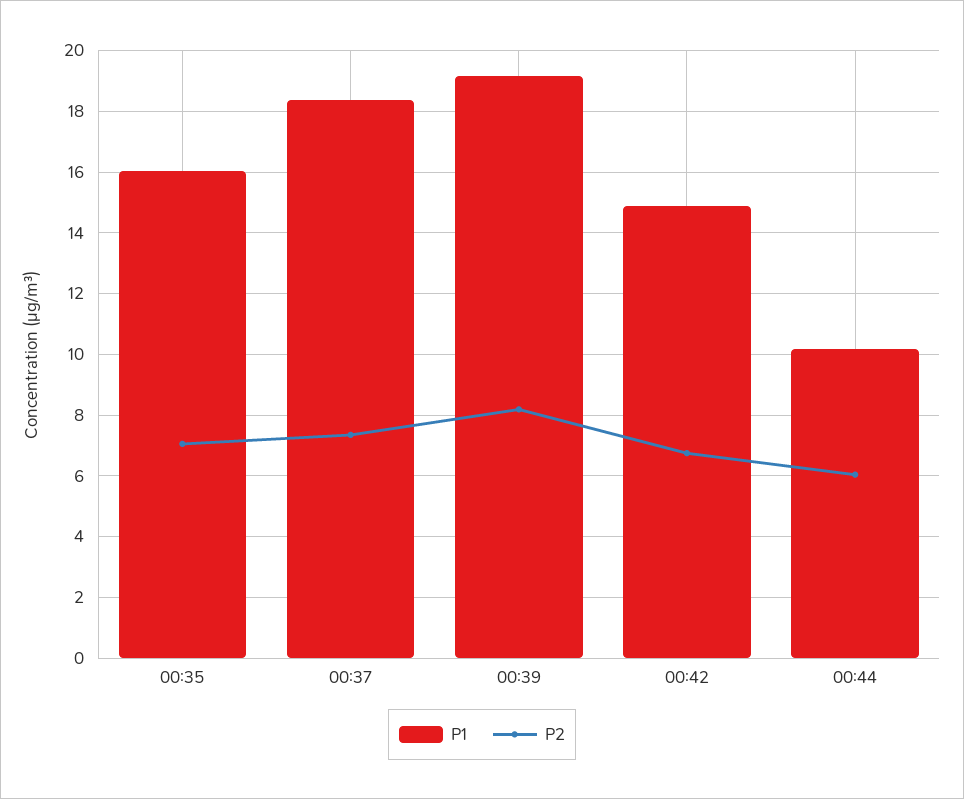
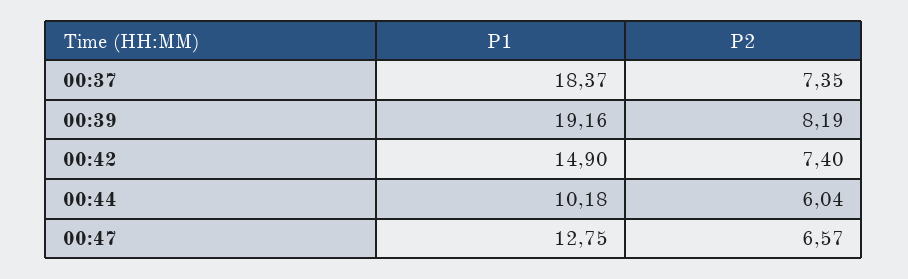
P1, 00:35: 16 -> none
P2, 00:35: 7 -> none
P2, 00:42: 6.8 -> 7.4
P1, 00:47: none -> 12.75
P2, 00:47: none -> 6.57

